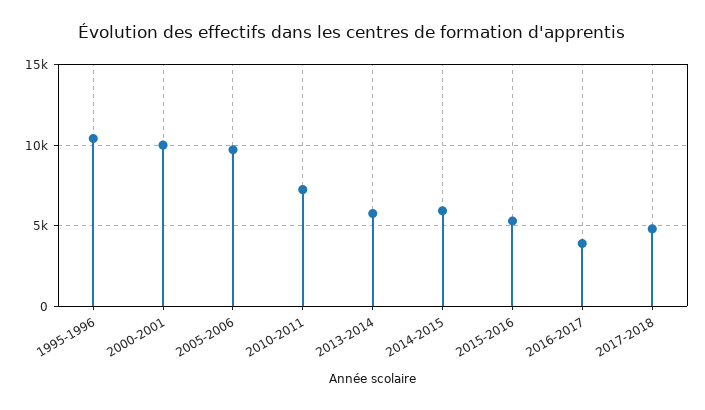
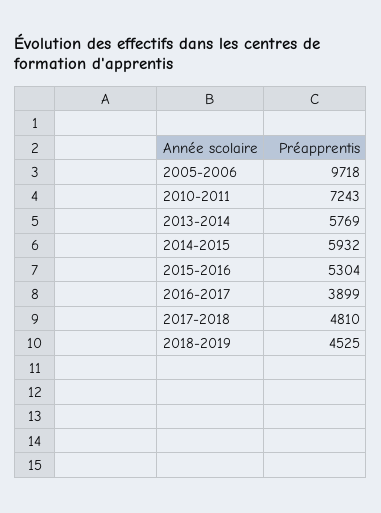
1995-1996: 10500 -> none
2000-2001: 10000 -> none
2018-2019: none -> 4525

